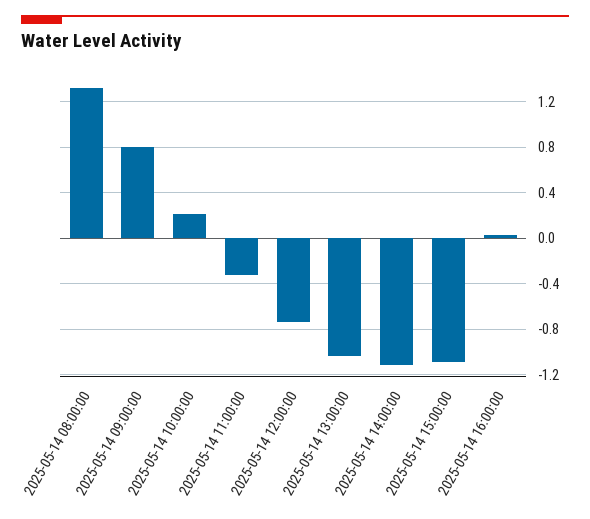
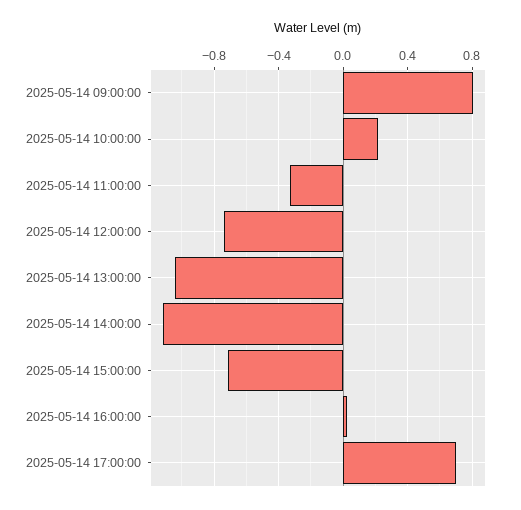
2025-05-14 08:00:00: 1.3 -> none
2025-05-14 15:00:00: -1.1 -> -0.7
2025-05-14 17:00:00: none -> 0.7

